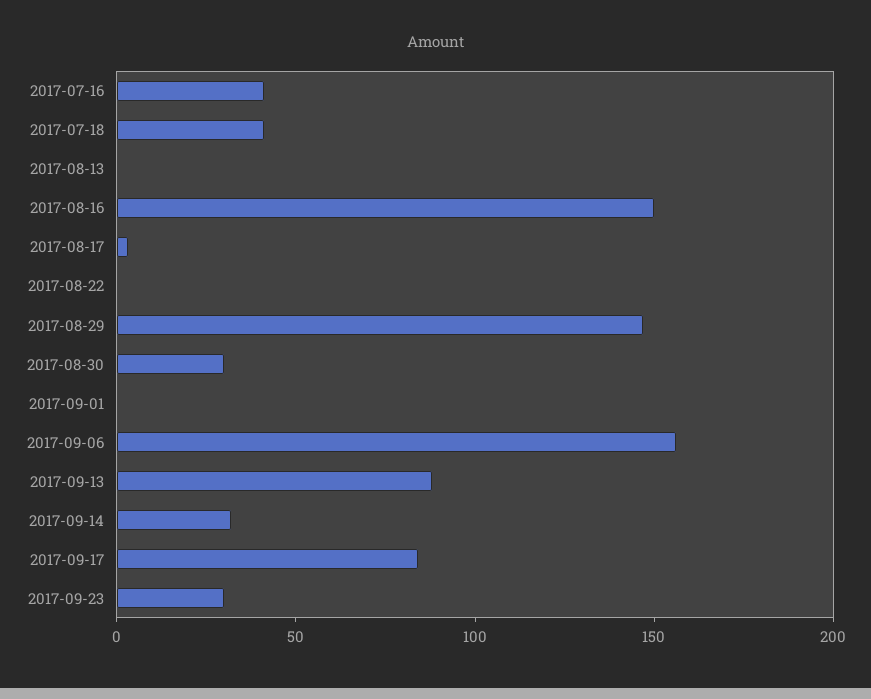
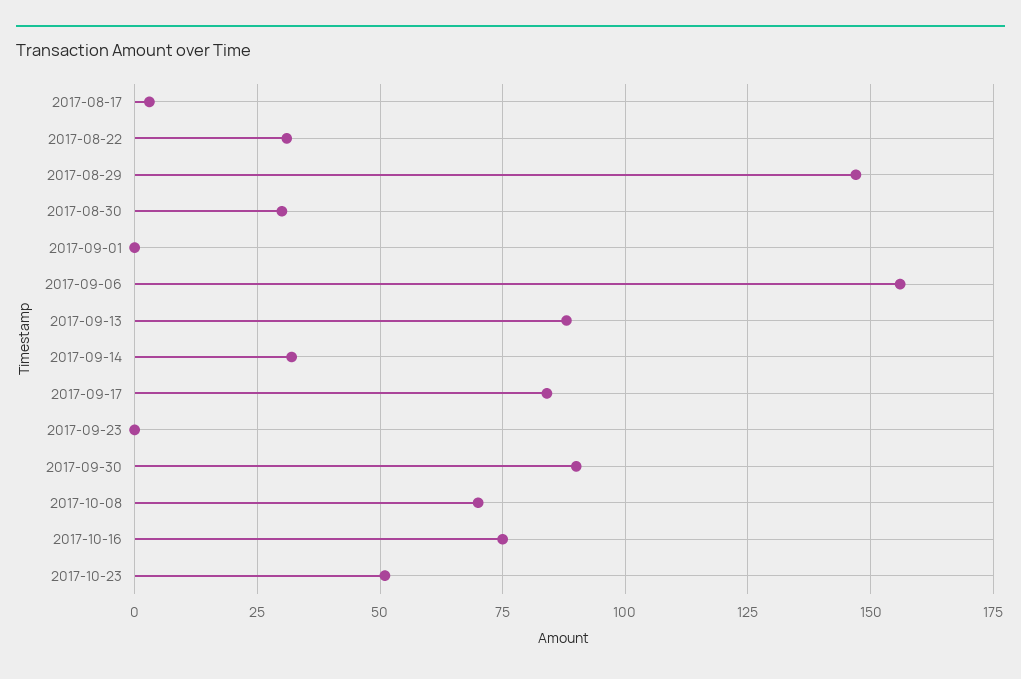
2017-07-16: 40 -> none
2017-07-18: 40 -> none
2017-08-13: 0 -> none
2017-08-16: 150 -> none
2017-08-22: 0 -> 30
2017-09-23: 30 -> 0
2017-09-30: none -> 90
2017-10-08: none -> 70
2017-10-16: none -> 75
2017-10-23: none -> 50

